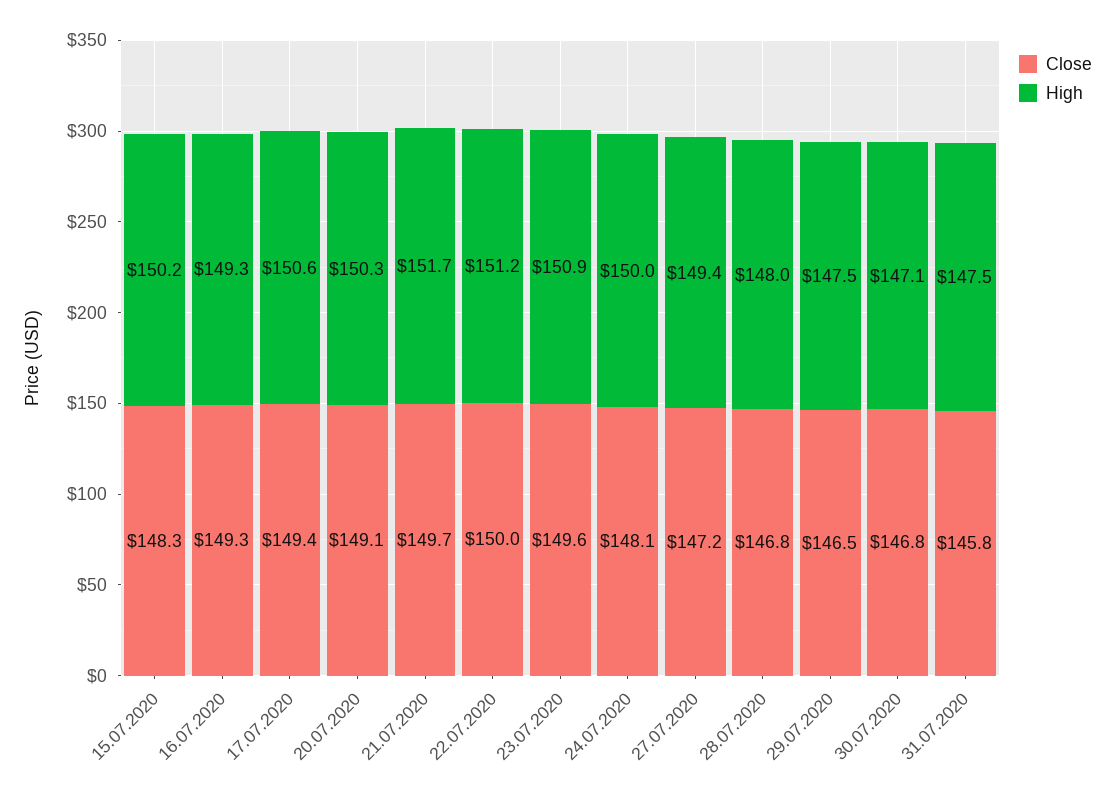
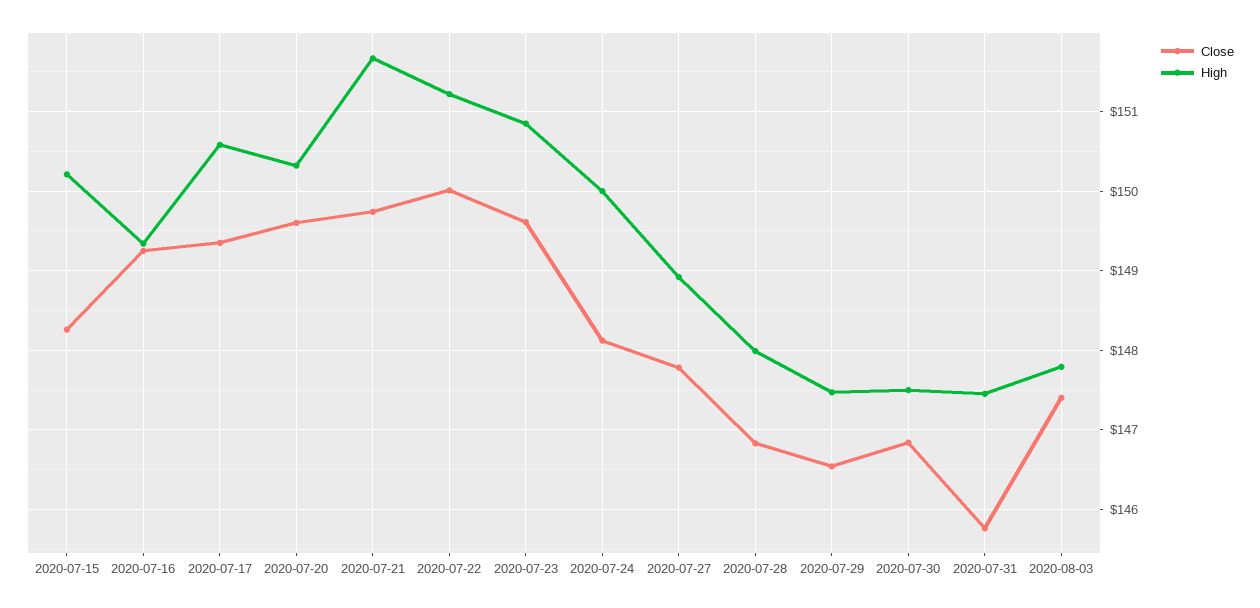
Close, 20.07.2020: 149.1 -> 149.6
Close, 27.07.2020: 147.2 -> 147.8
High, 27.07.2020: 149.4 -> 148.9
High, 30.07.2020: 147.1 -> 147.5
Close, 2020-08-03: none -> 147.4
High, 2020-08-03: none -> 147.8

